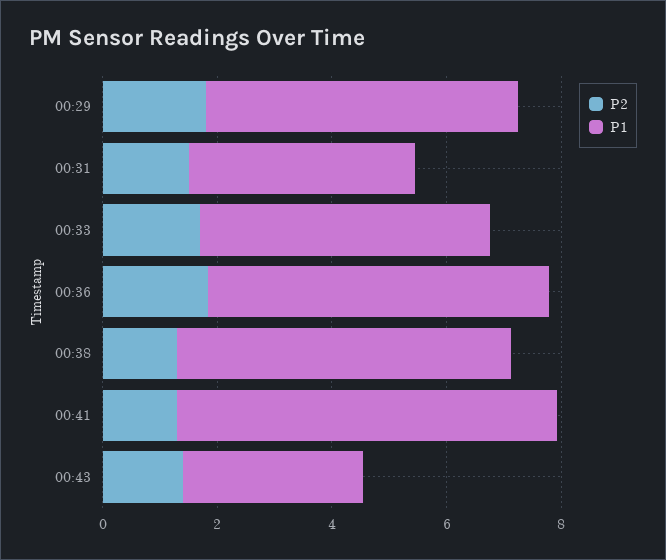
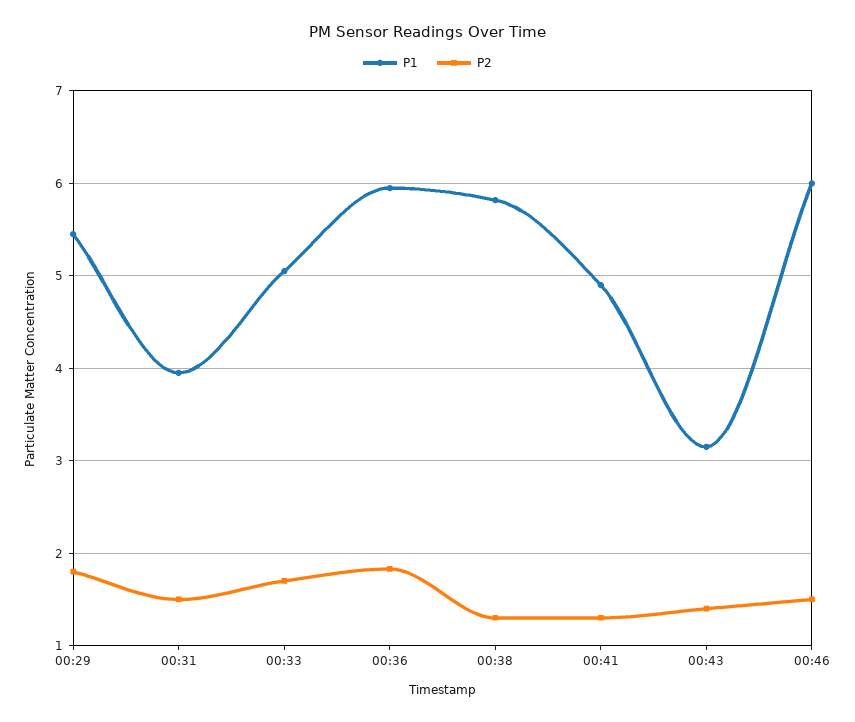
P1, 00:41: 6.5 -> 4.9
P1, 00:46: none -> 6
P2, 00:46: none -> 1.5

